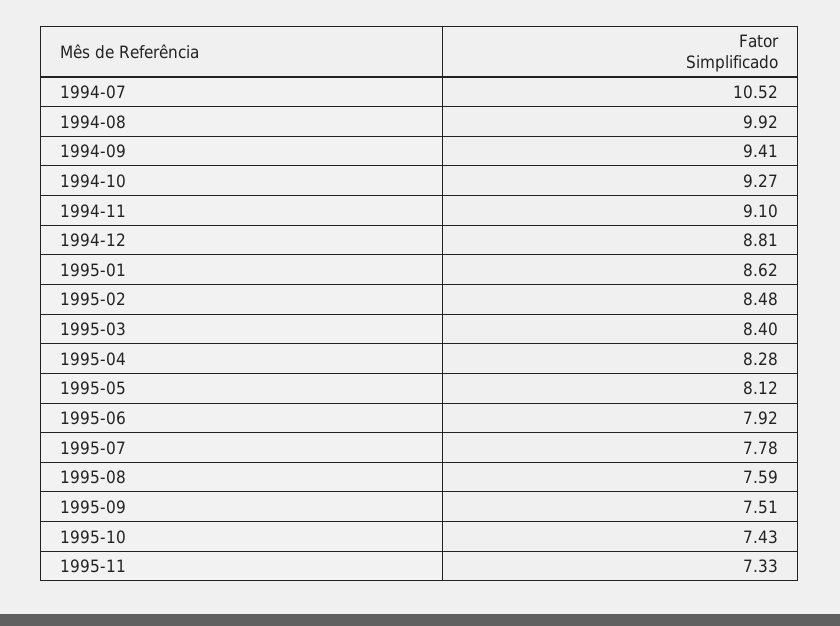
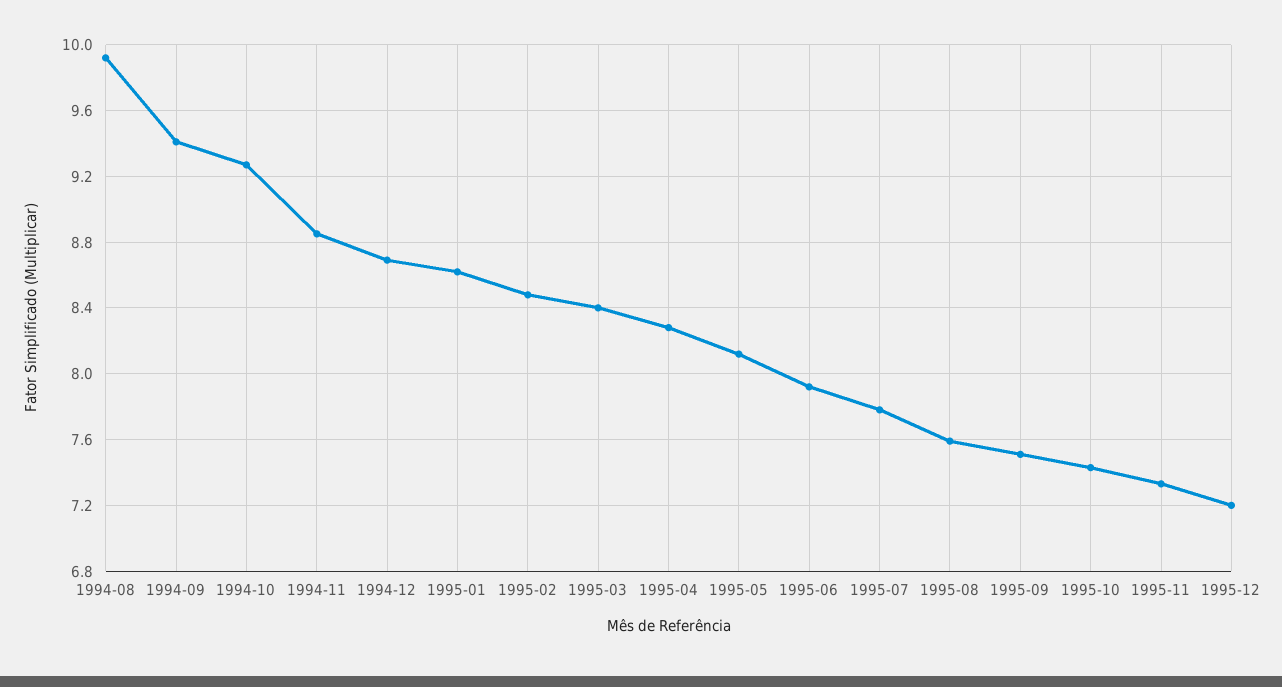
1994-07: 10.52 -> none
1994-11: 9.1 -> 8.85
1994-12: 8.81 -> 8.7
1995-12: none -> 7.2

